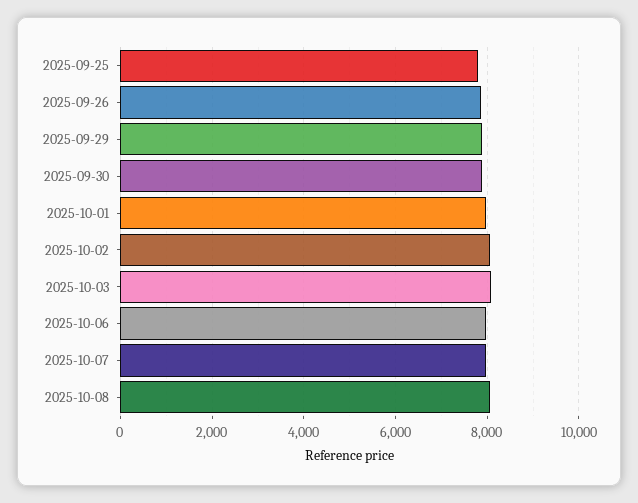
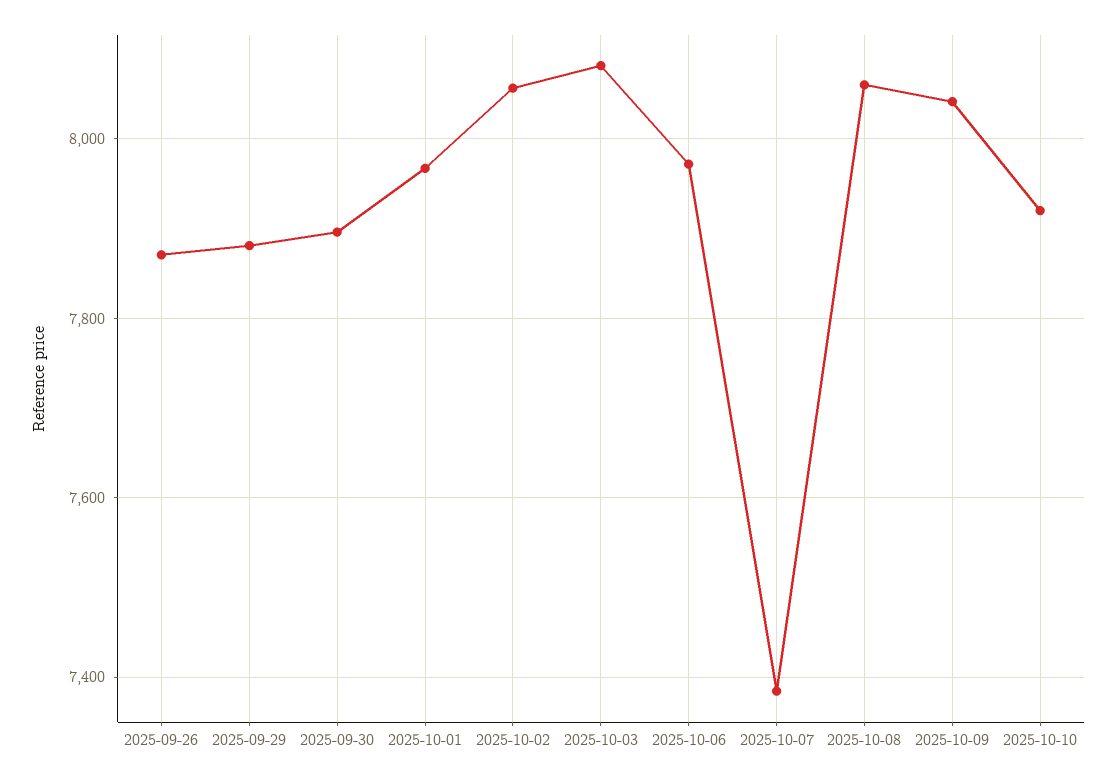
2025-09-25: 7800 -> none
2025-10-07: 8000 -> 7380
2025-10-09: none -> 8040
2025-10-10: none -> 7920

